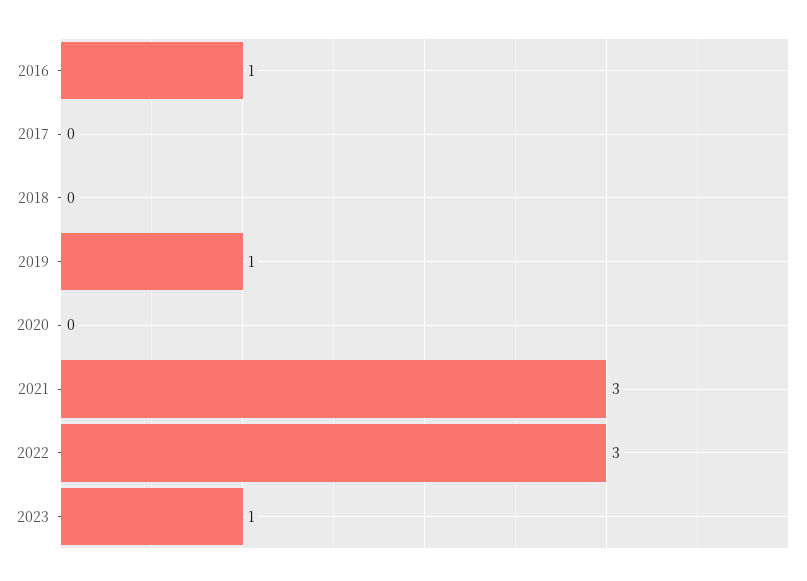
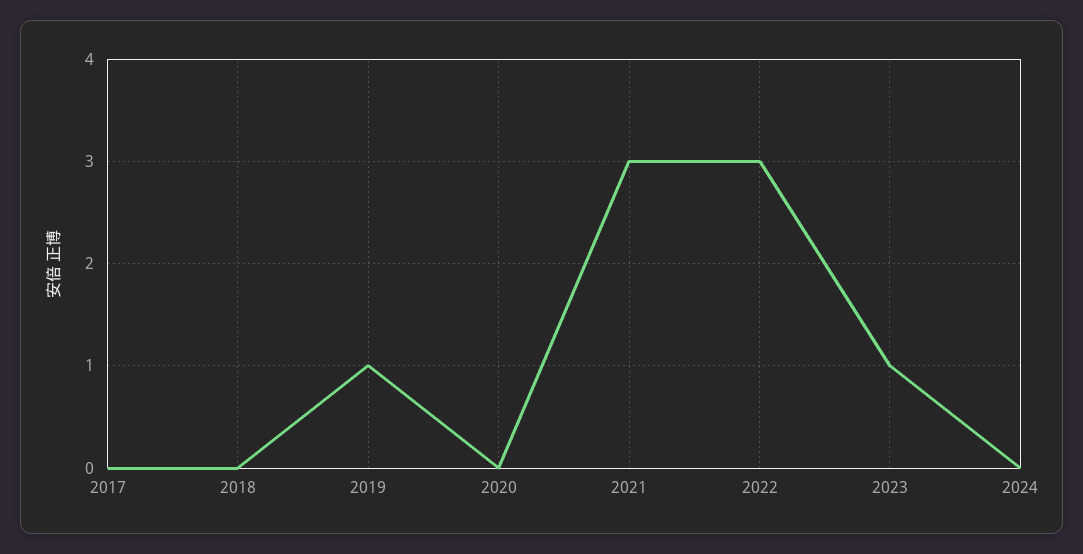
2016: 1 -> none
2024: none -> 0

